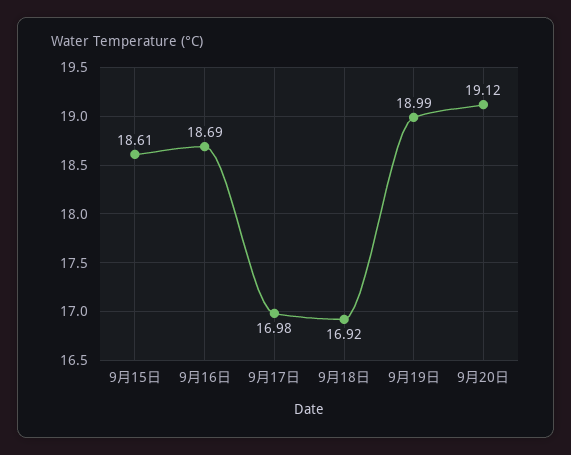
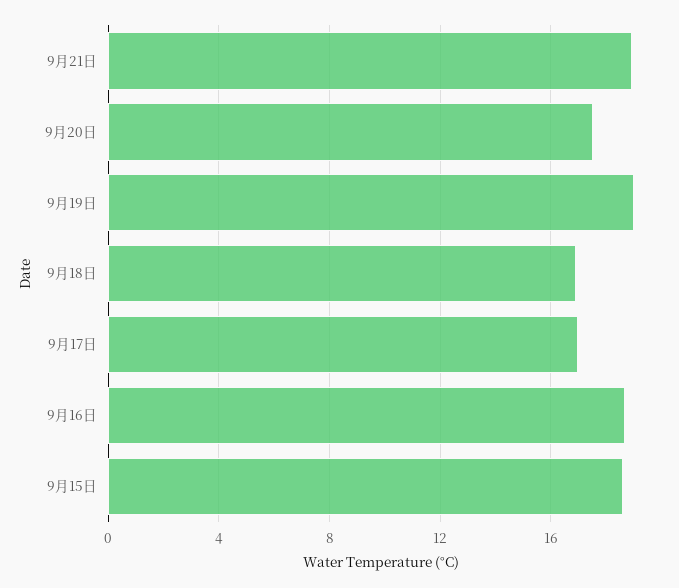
9月20日: 19.12 -> 17.5
9月21日: none -> 19

